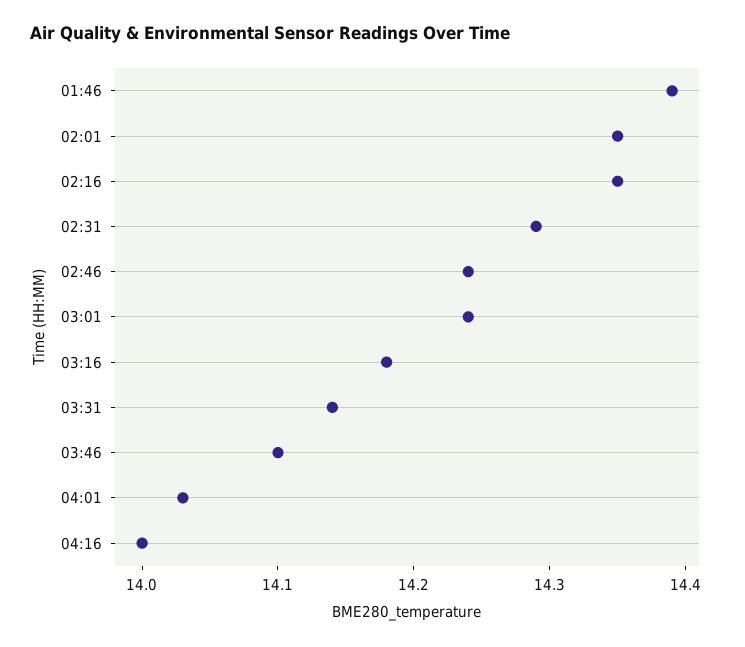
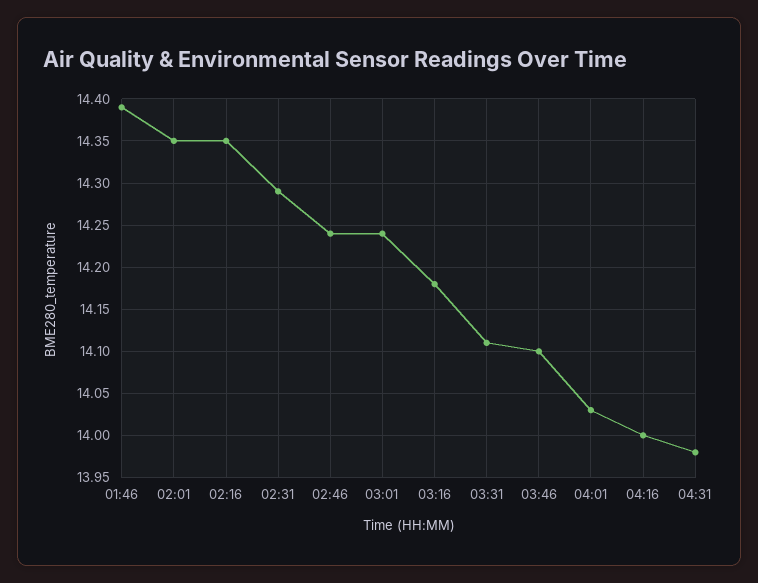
03:31: 14.14 -> 14.11
04:31: none -> 13.98

